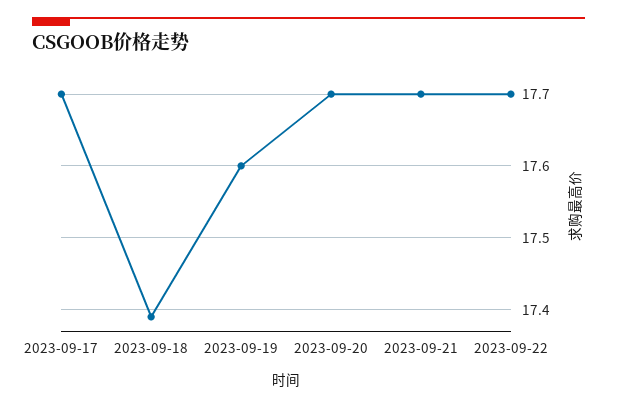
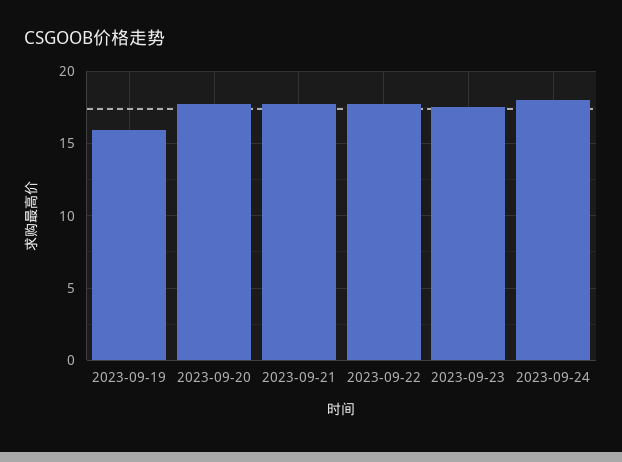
2023-09-17: 17.7 -> none
2023-09-18: 17.39 -> none
2023-09-19: 17.6 -> 16
2023-09-23: none -> 17.5
2023-09-24: none -> 18

